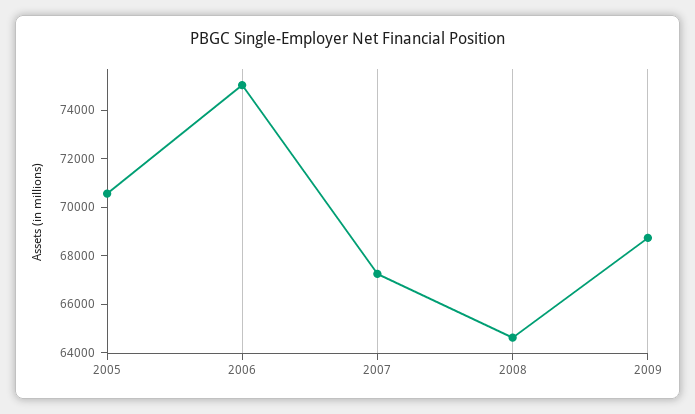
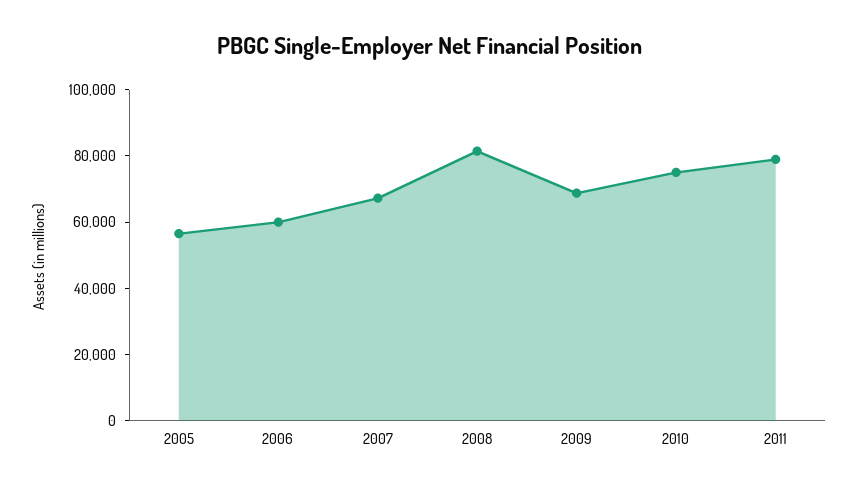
2005: 70500 -> 55000
2006: 75000 -> 60000
2008: 64500 -> 80000
2010: none -> 75000
2011: none -> 80000

